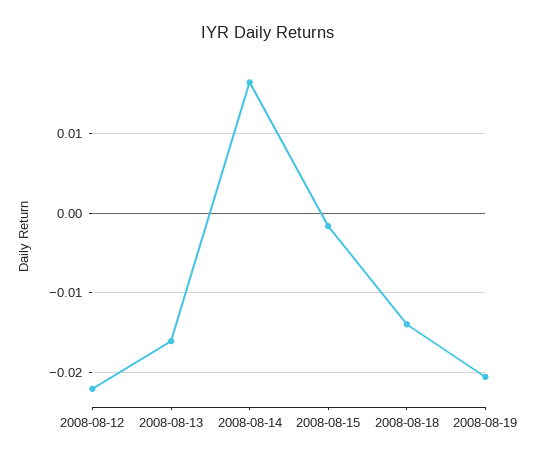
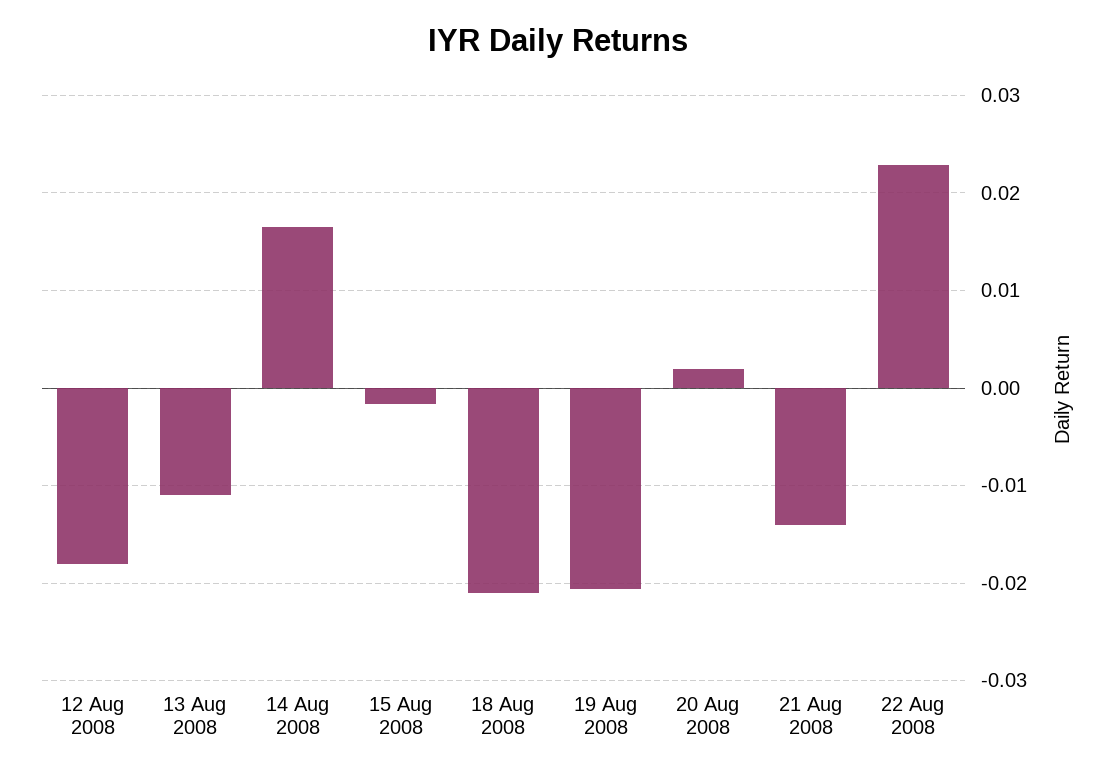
2008-08-12: -0.022 -> -0.018
2008-08-13: -0.016 -> -0.011
2008-08-18: -0.014 -> -0.021
20 Aug 2008: none -> 0.002
21 Aug 2008: none -> -0.014
22 Aug 2008: none -> 0.023

